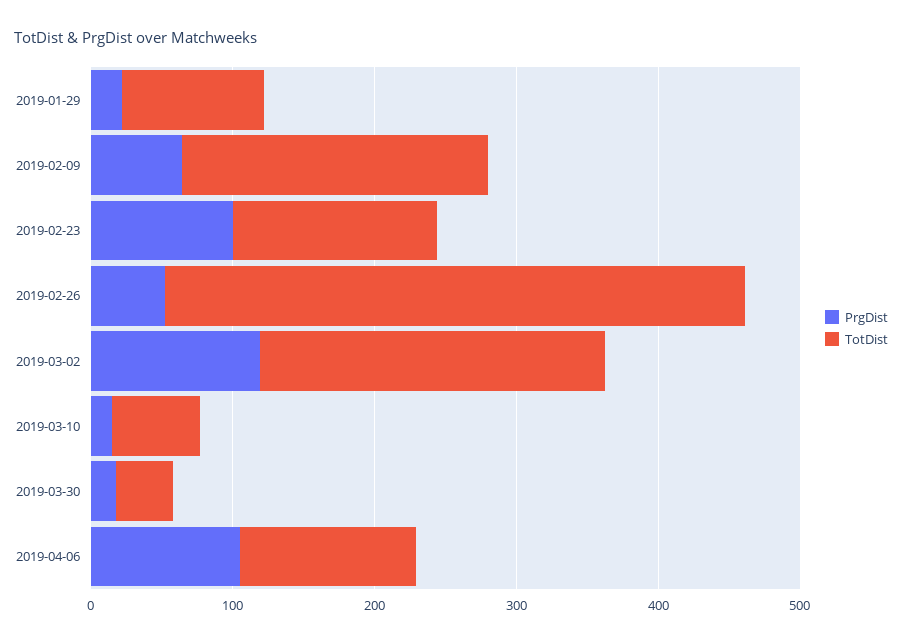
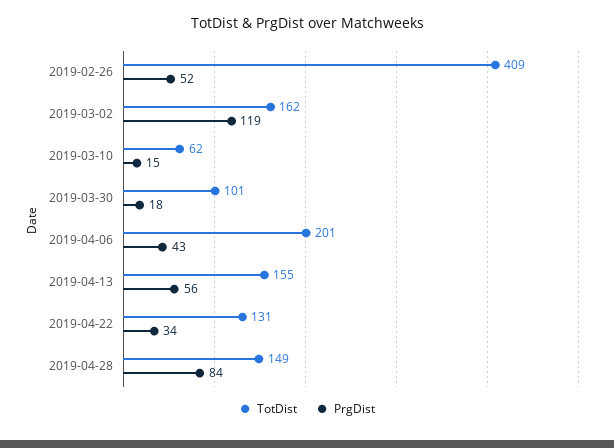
PrgDist, 2019-01-29: 20 -> none
TotDist, 2019-01-29: 100 -> none
PrgDist, 2019-02-09: 60 -> none
TotDist, 2019-02-09: 220 -> none
PrgDist, 2019-02-23: 100 -> none
TotDist, 2019-02-23: 140 -> none
TotDist, 2019-03-02: 240 -> 162
TotDist, 2019-03-30: 40 -> 101
PrgDist, 2019-04-06: 100 -> 43
TotDist, 2019-04-06: 120 -> 201
TotDist, 2019-04-13: none -> 155
PrgDist, 2019-04-13: none -> 56
TotDist, 2019-04-22: none -> 131
PrgDist, 2019-04-22: none -> 34
TotDist, 2019-04-28: none -> 149
PrgDist, 2019-04-28: none -> 84

